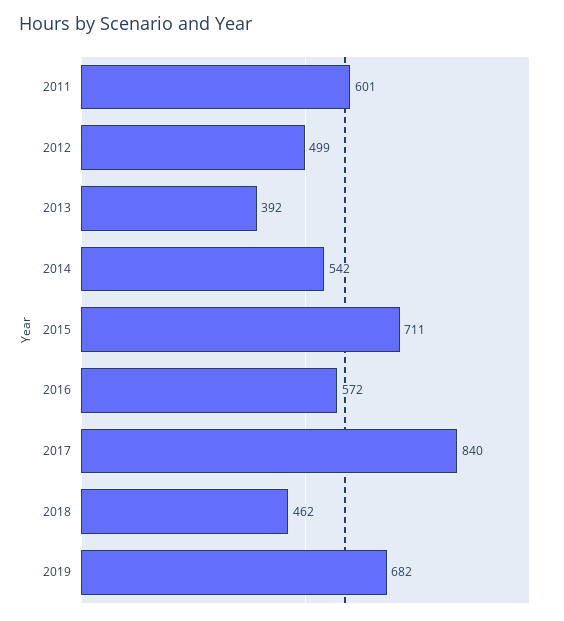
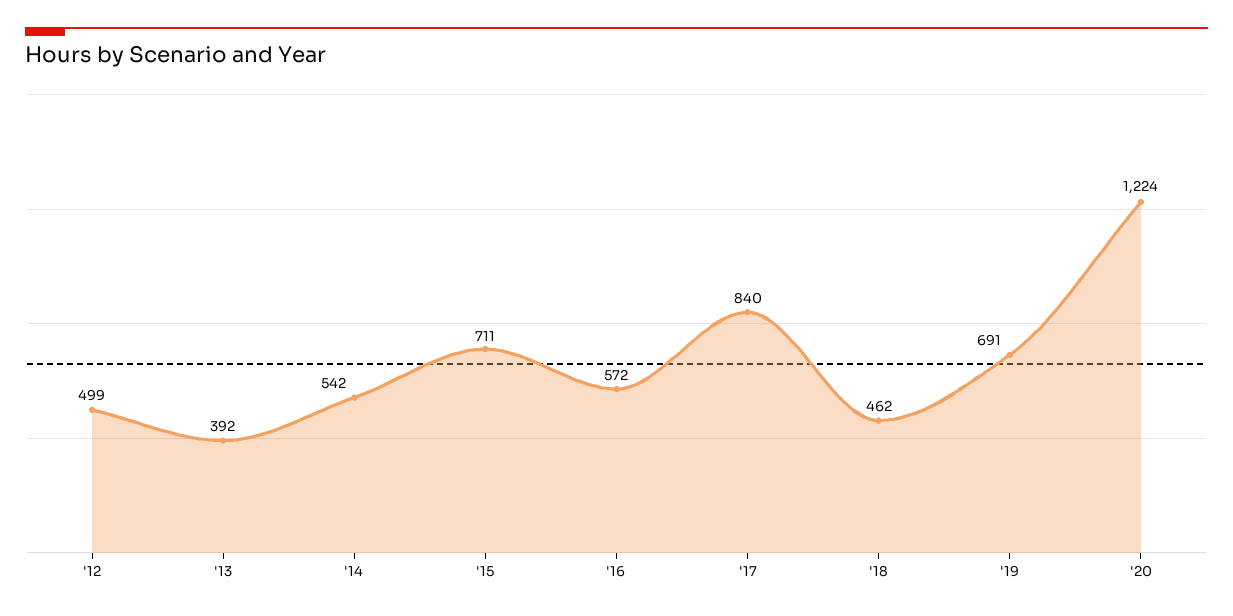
2011: 601 -> none
2019: 682 -> 691
'20: none -> 1224

